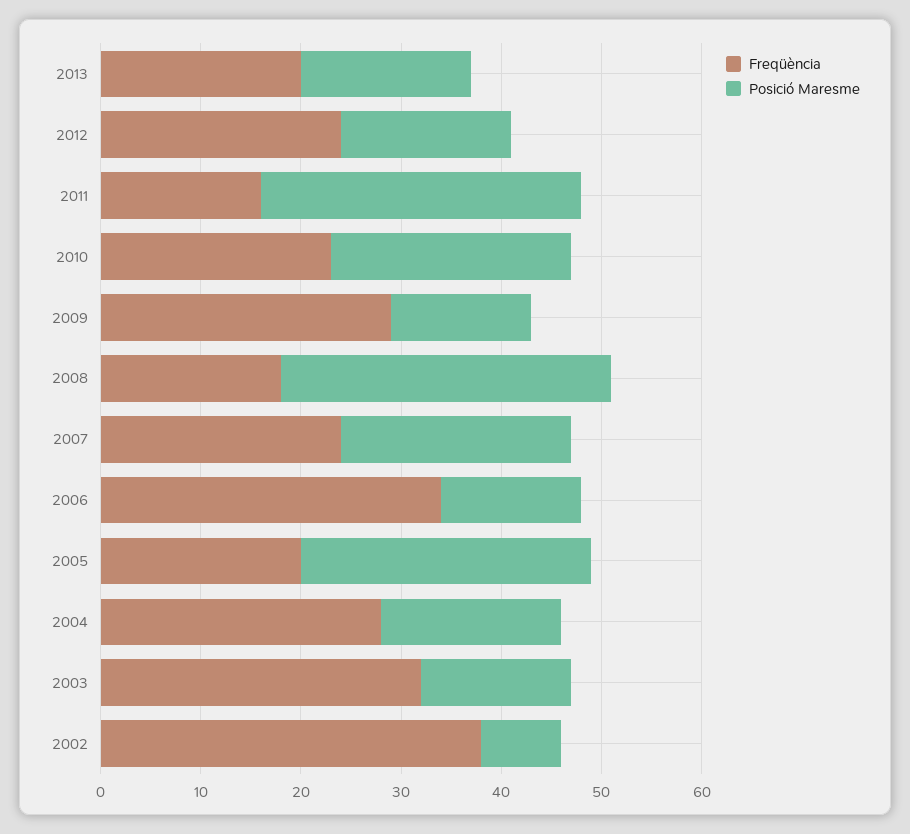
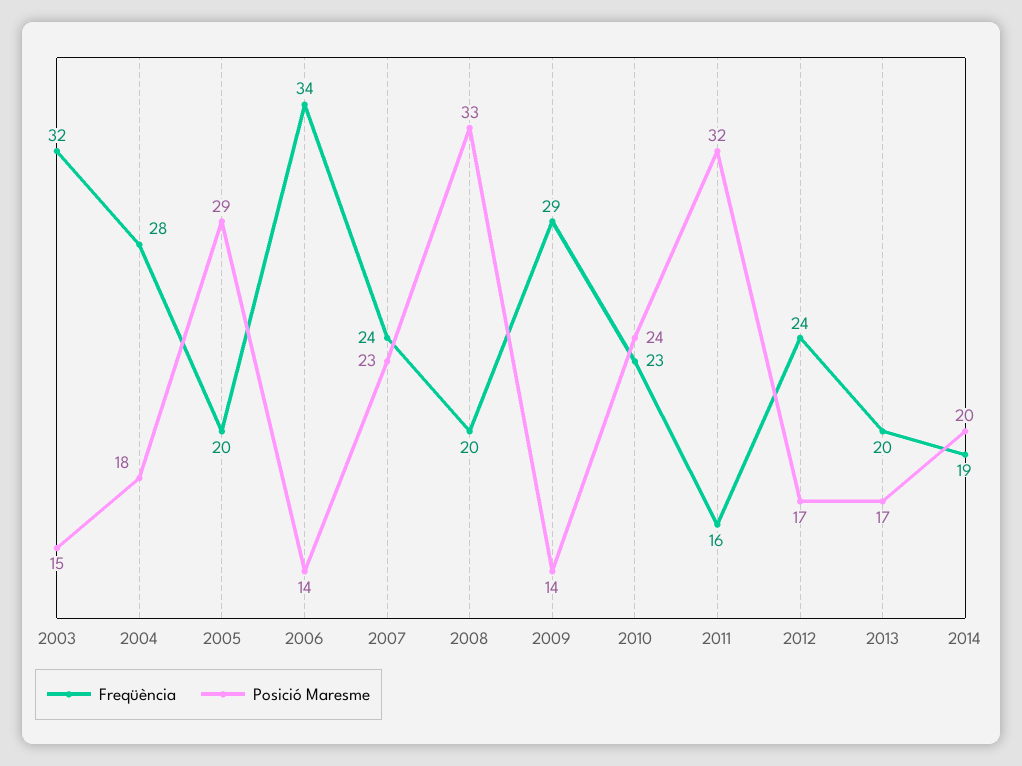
Freqüència, 2008: 18 -> 20
Freqüència, 2002: 38 -> none
Posició Maresme, 2002: 8 -> none
Freqüència, 2014: none -> 19
Posició Maresme, 2014: none -> 20

